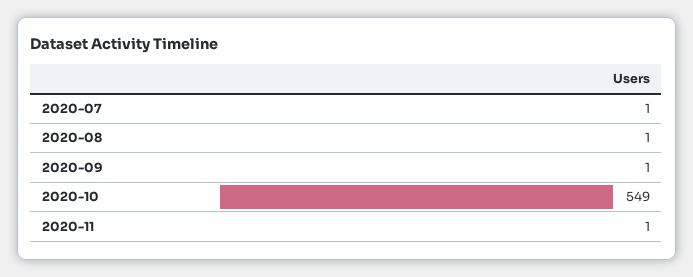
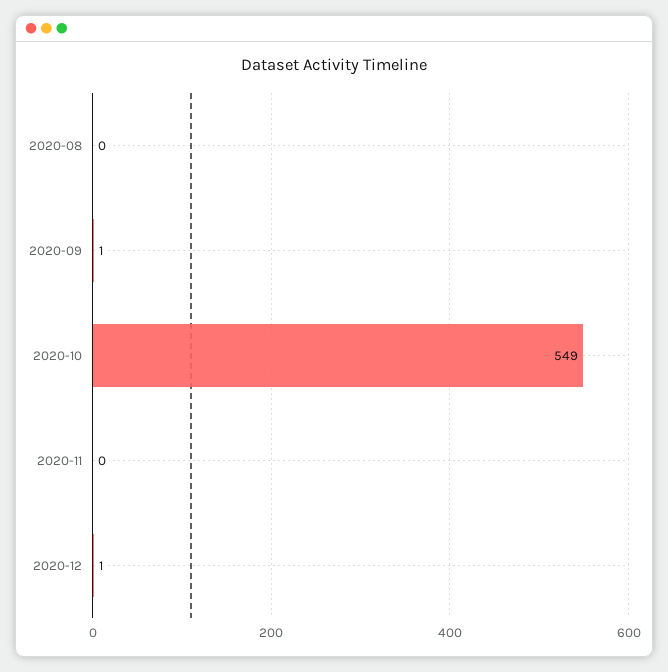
2020-07: 1 -> none
2020-08: 1 -> 0
2020-11: 1 -> 0
2020-12: none -> 1

